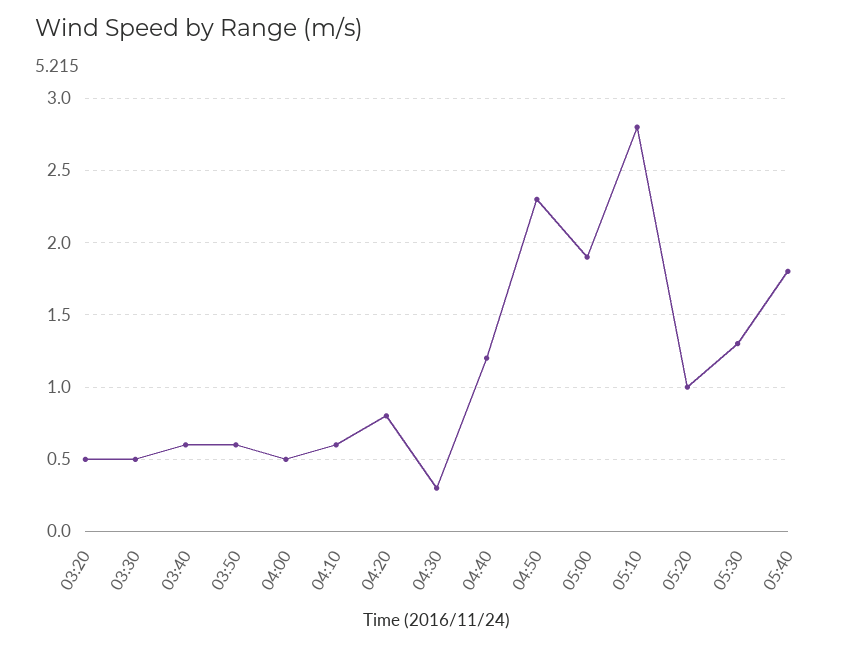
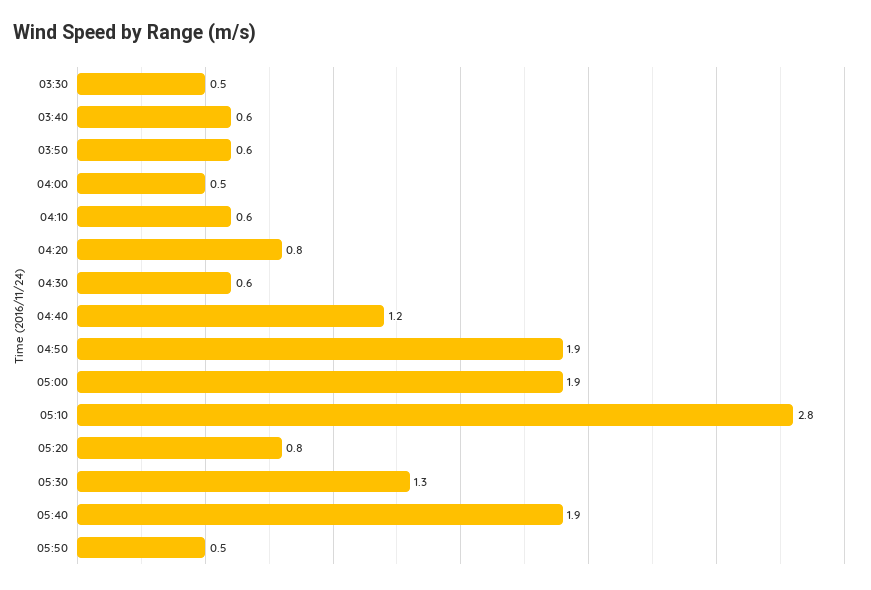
03:20: 0.5 -> none
04:30: 0.3 -> 0.6
04:50: 2.3 -> 1.9
05:20: 1 -> 0.8
05:40: 1.8 -> 1.9
05:50: none -> 0.5

